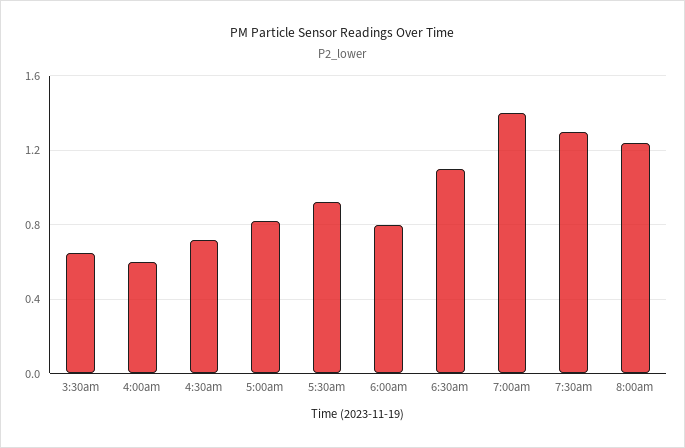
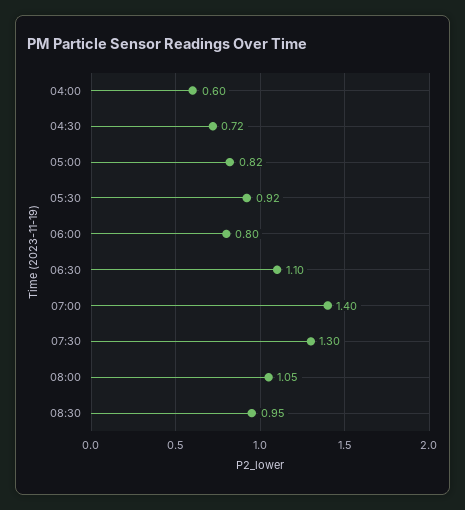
3:30am: 0.65 -> none
8:00am: 1.25 -> 1.05
08:30: none -> 0.95

